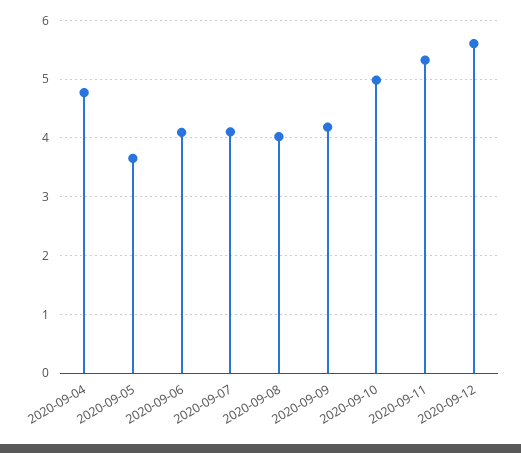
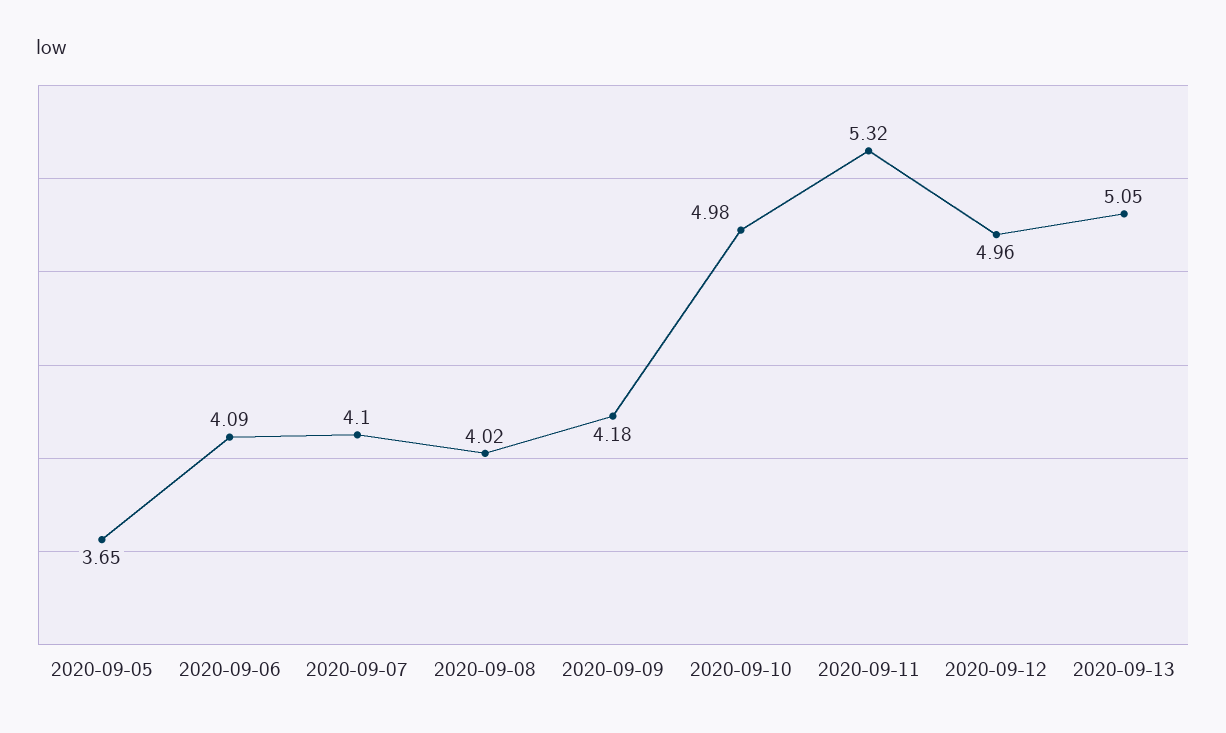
2020-09-04: 4.8 -> none
2020-09-12: 5.6 -> 4.96
2020-09-13: none -> 5.05

